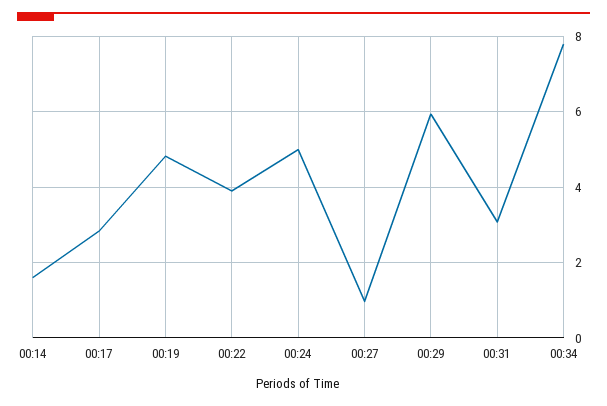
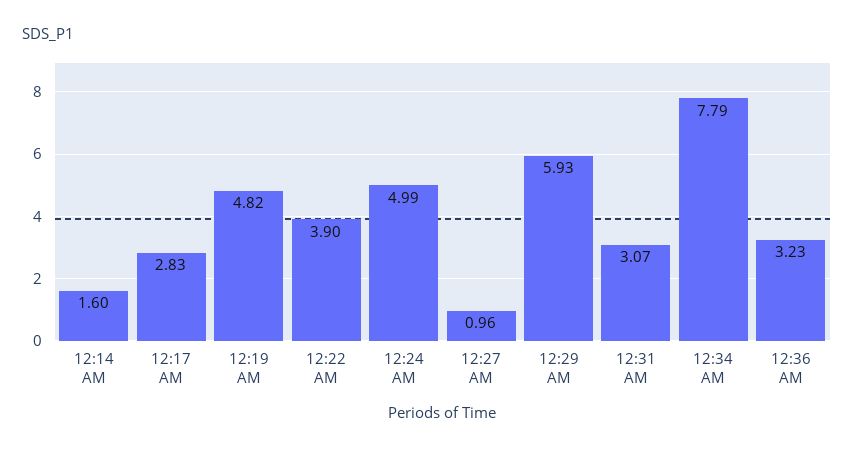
12:36 AM: none -> 3.23

